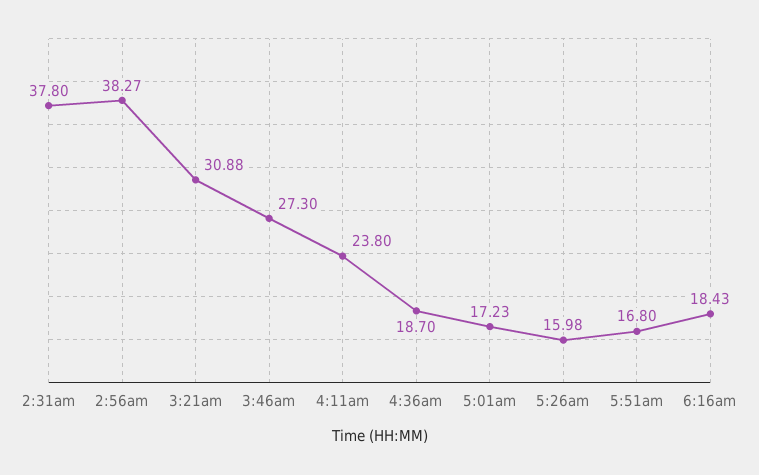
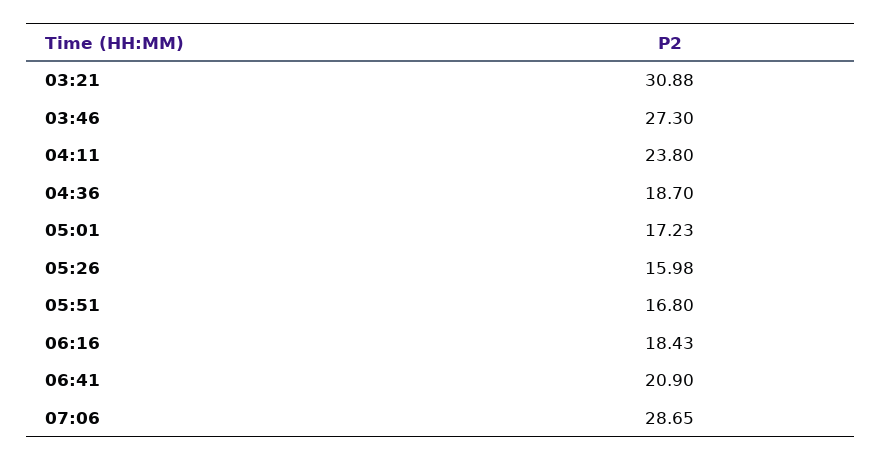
2:31am: 37.8 -> none
2:56am: 38.27 -> none
06:41: none -> 20.9
07:06: none -> 28.65

